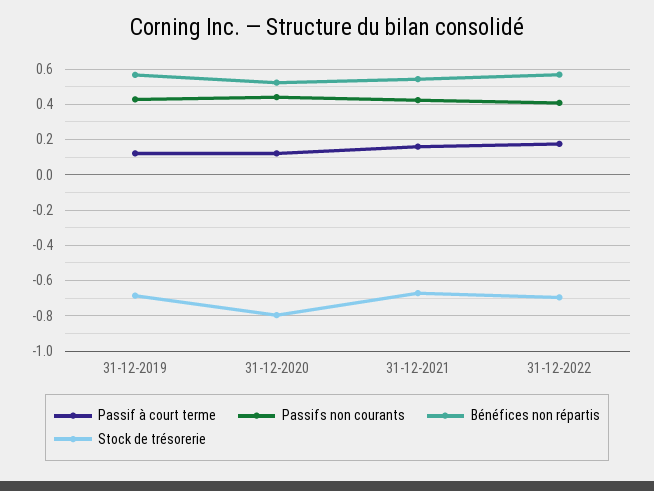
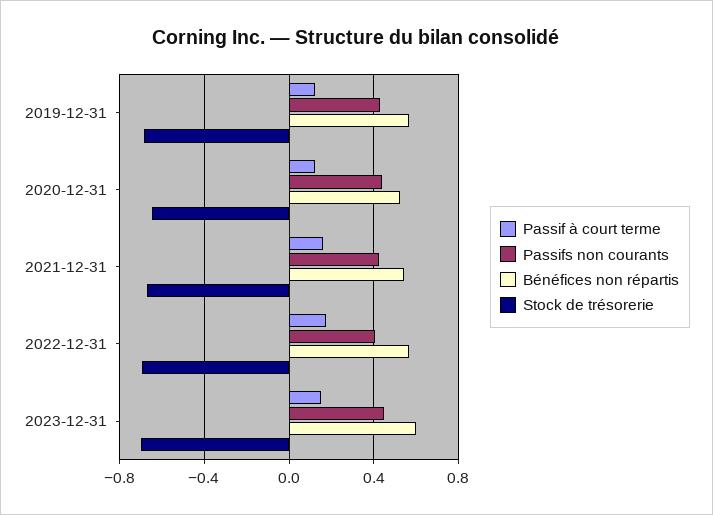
Stock de trésorerie, 31-12-2020: -0.8 -> -0.65
Passif à court terme, 2023-12-31: none -> 0.15
Passifs non courants, 2023-12-31: none -> 0.45
Bénéfices non répartis, 2023-12-31: none -> 0.6
Stock de trésorerie, 2023-12-31: none -> -0.7

